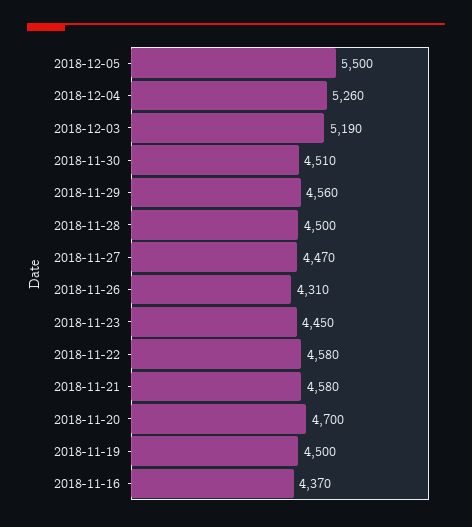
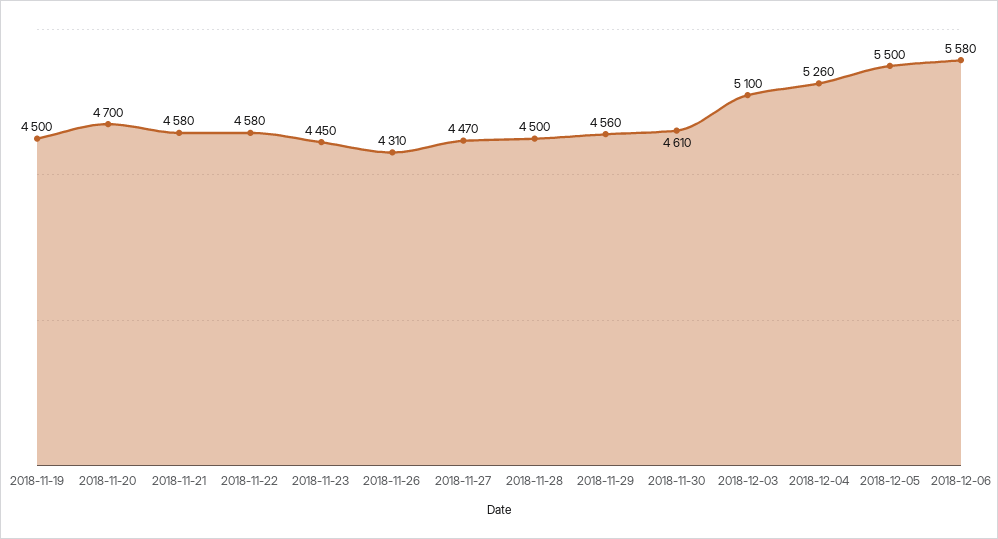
2018-12-03: 5190 -> 5100
2018-11-30: 4510 -> 4610
2018-11-16: 4370 -> none
2018-12-06: none -> 5580

